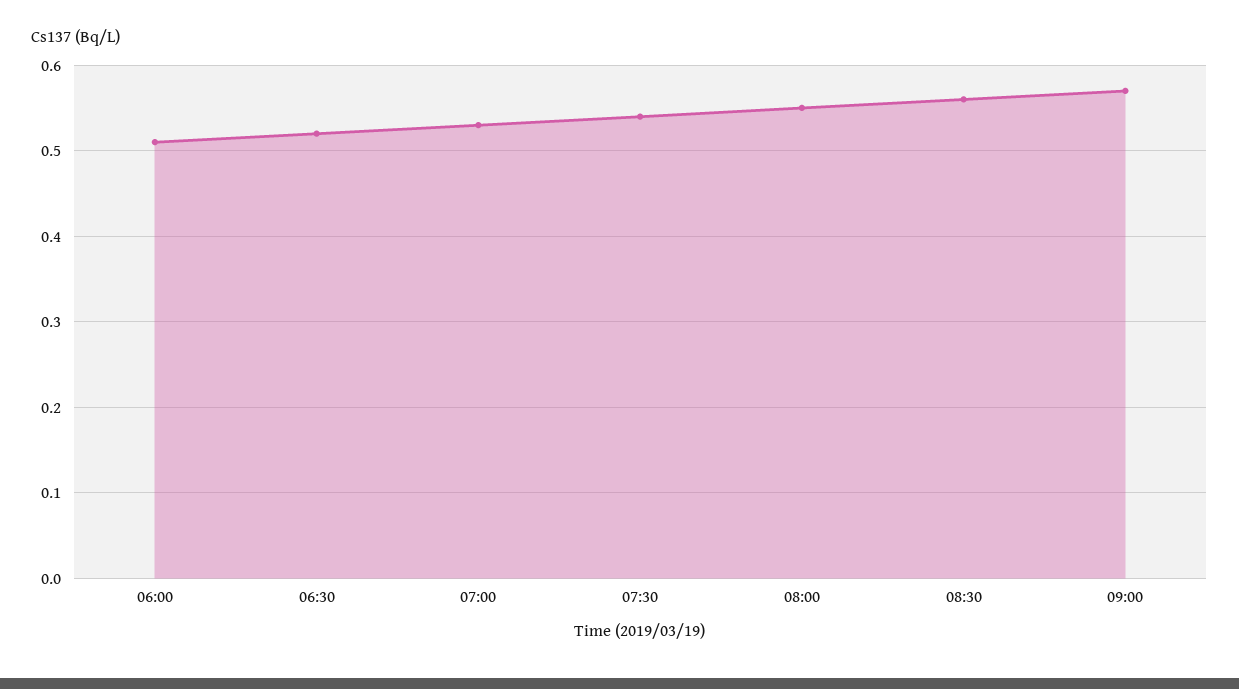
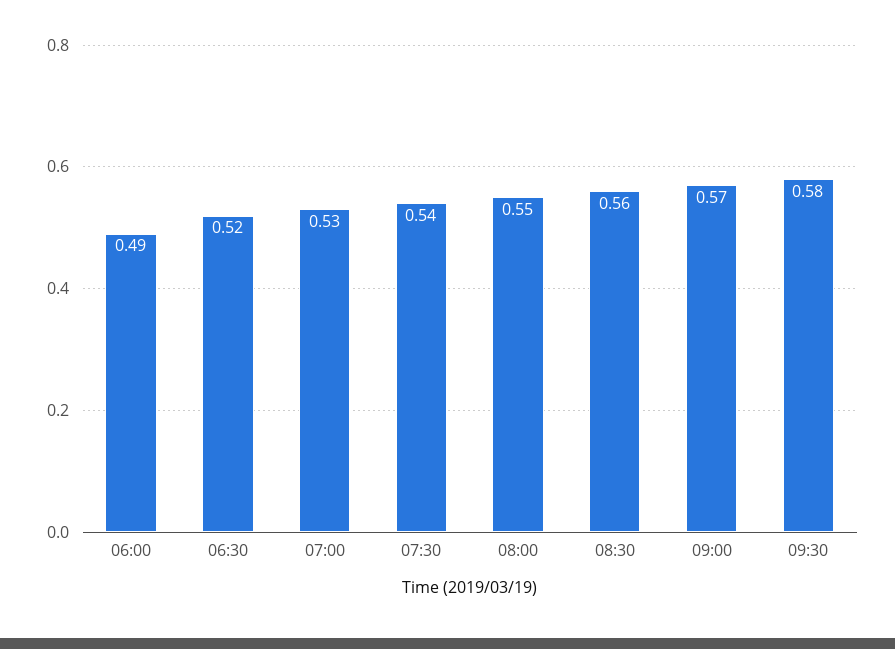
06:00: 0.51 -> 0.49
09:30: none -> 0.58

